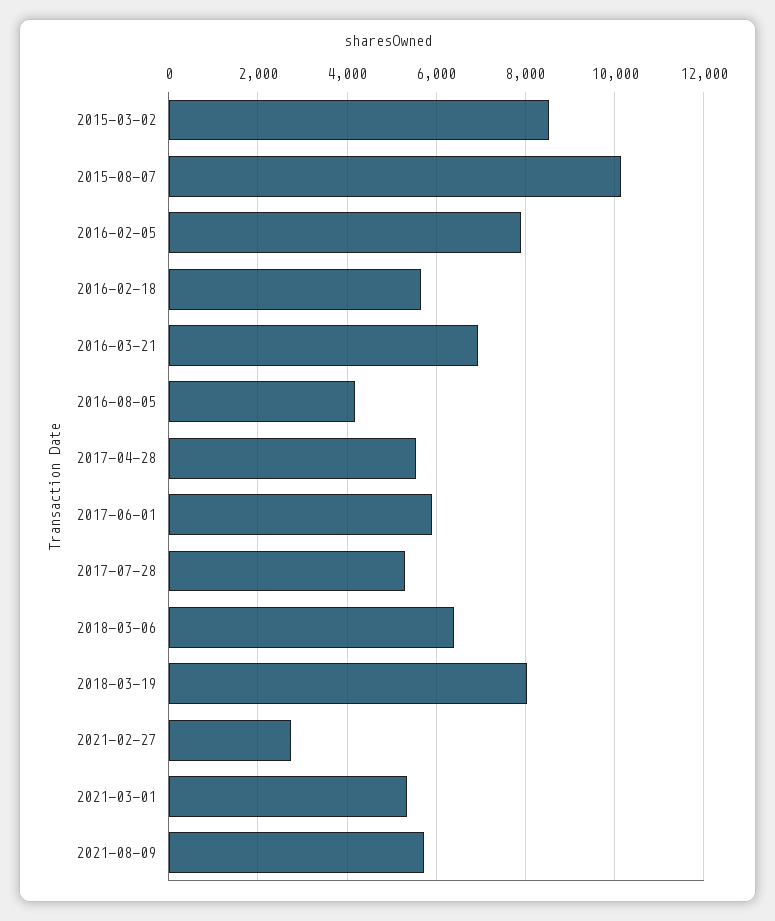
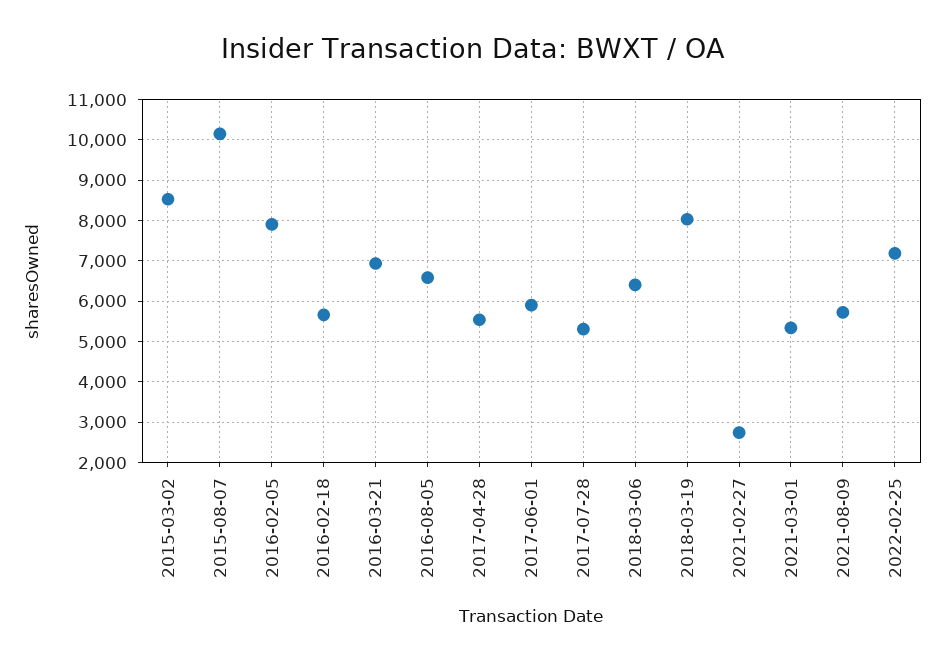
2016-08-05: 4200 -> 6600
2022-02-25: none -> 7200

